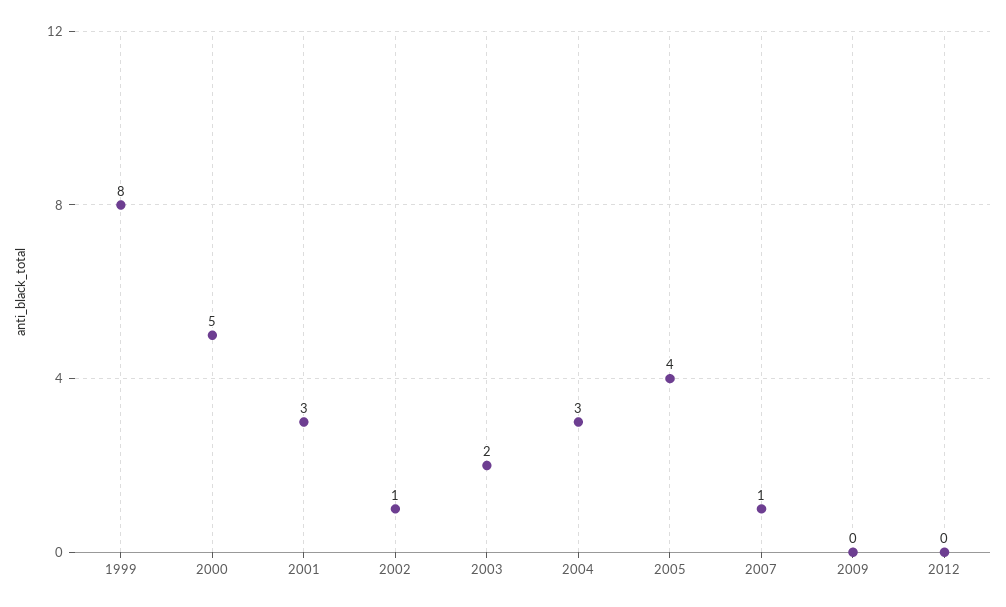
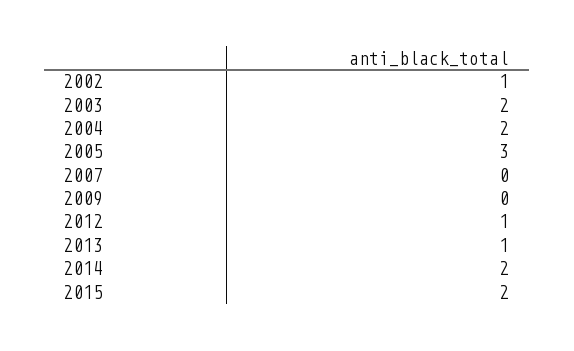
1999: 8 -> none
2000: 5 -> none
2001: 3 -> none
2004: 3 -> 2
2005: 4 -> 3
2007: 1 -> 0
2012: 0 -> 1
2013: none -> 1
2014: none -> 2
2015: none -> 2

